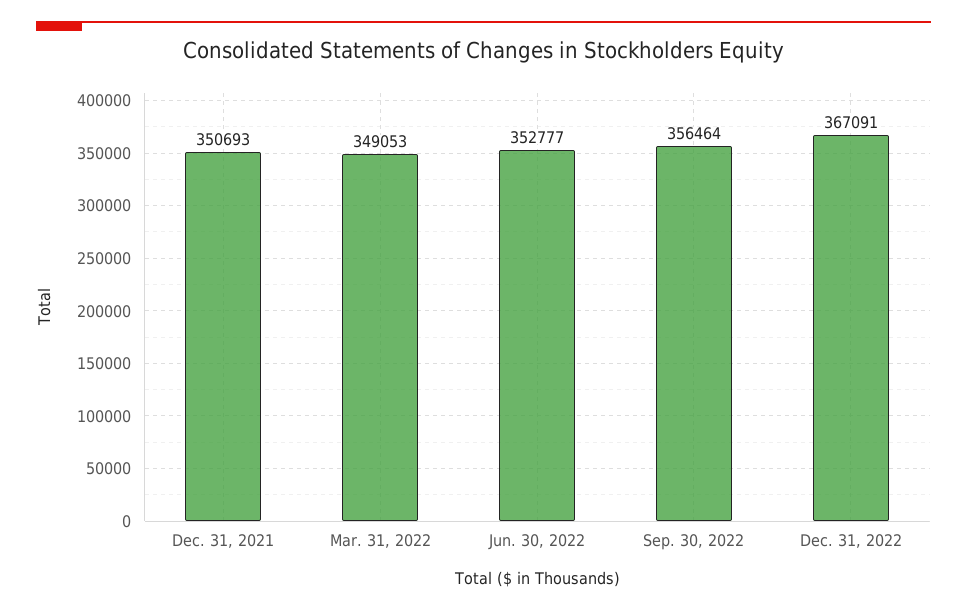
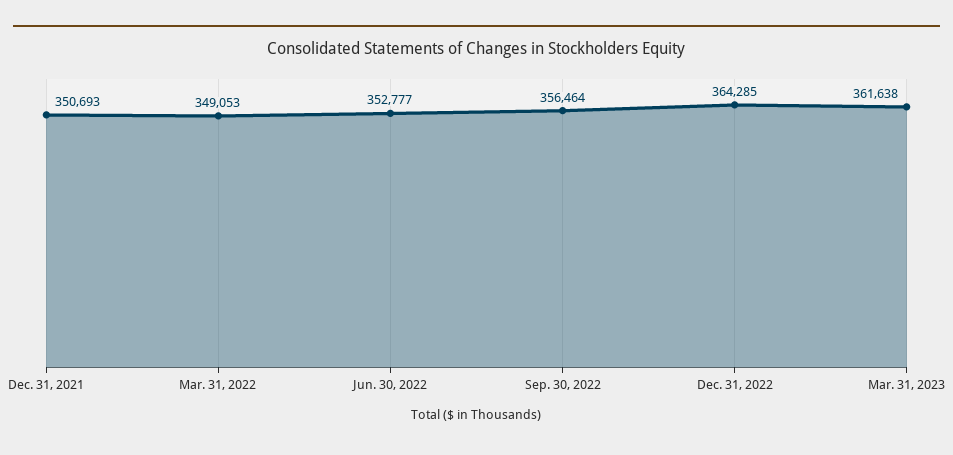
Dec. 31, 2022: 367091 -> 364285
Mar. 31, 2023: none -> 361638

